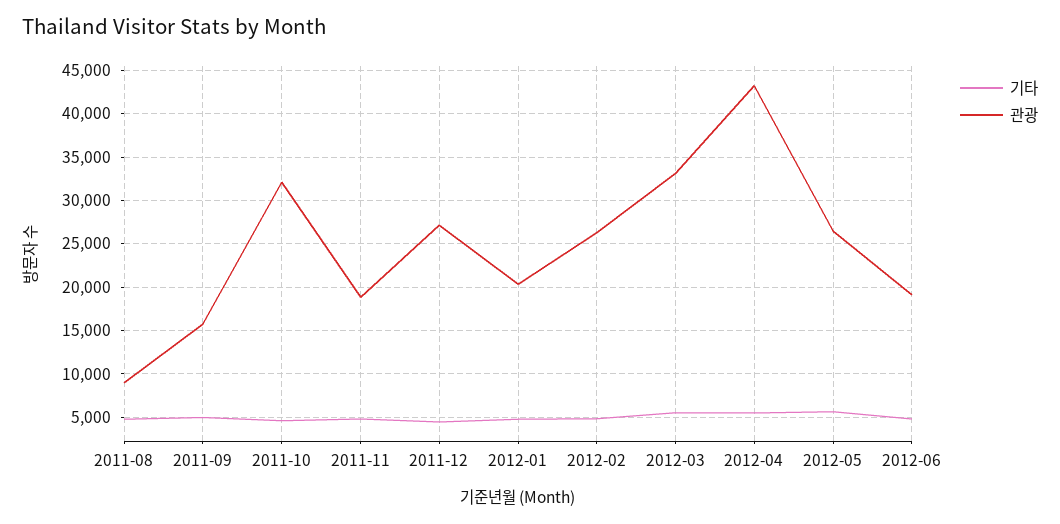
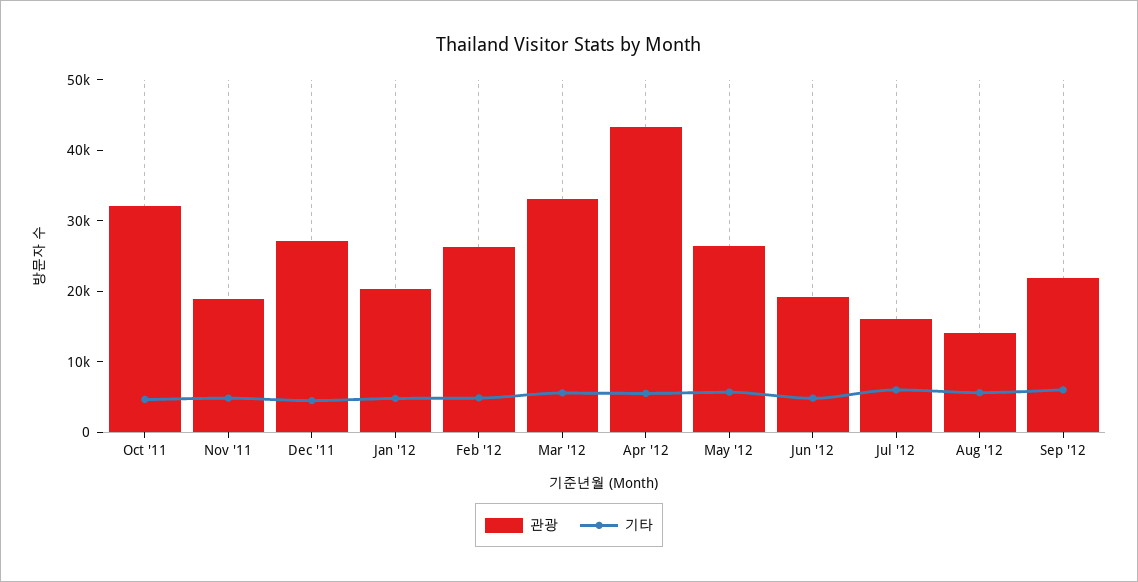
기타, 2011-08: 5000 -> none
관광, 2011-08: 9000 -> none
기타, 2011-09: 5000 -> none
관광, 2011-09: 16000 -> none
관광, Jul '12: none -> 16000
기타, Jul '12: none -> 6000
관광, Aug '12: none -> 14000
기타, Aug '12: none -> 6000
관광, Sep '12: none -> 22000
기타, Sep '12: none -> 6000

